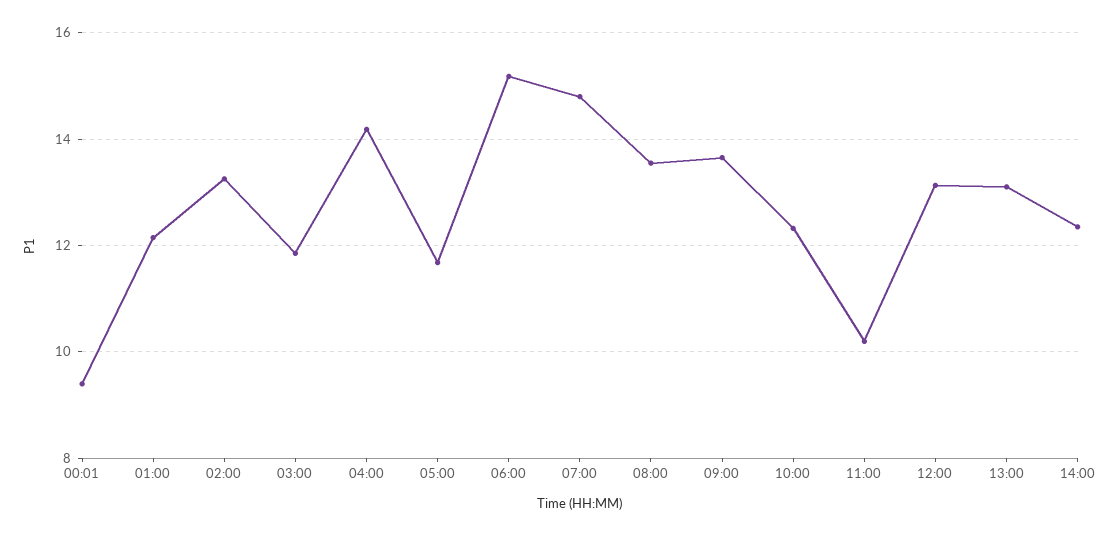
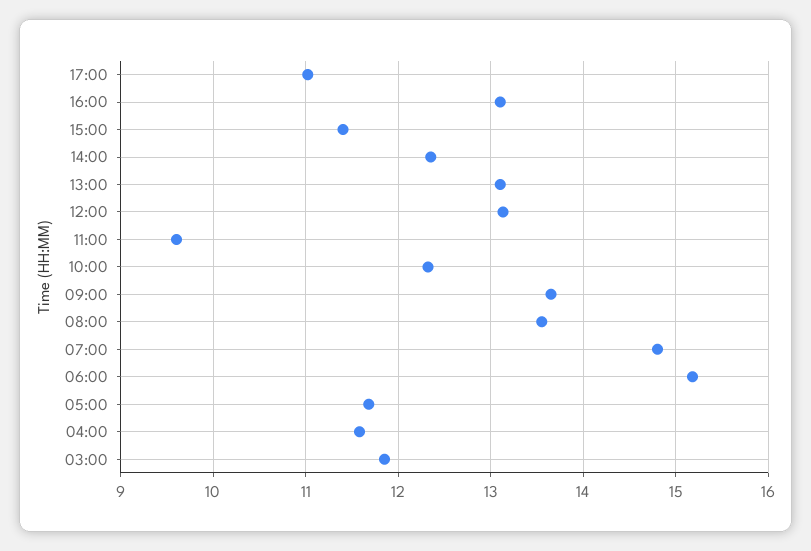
00:01: 9.4 -> none
01:00: 12.2 -> none
02:00: 13.2 -> none
04:00: 14.2 -> 11.6
11:00: 10.2 -> 9.6
17:00: none -> 11
16:00: none -> 13.1
15:00: none -> 11.4

